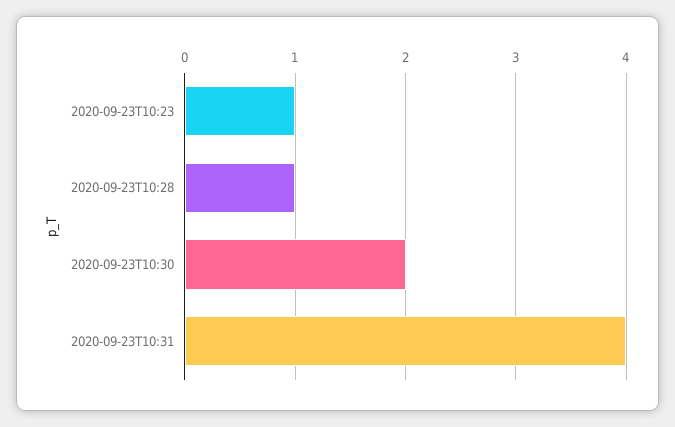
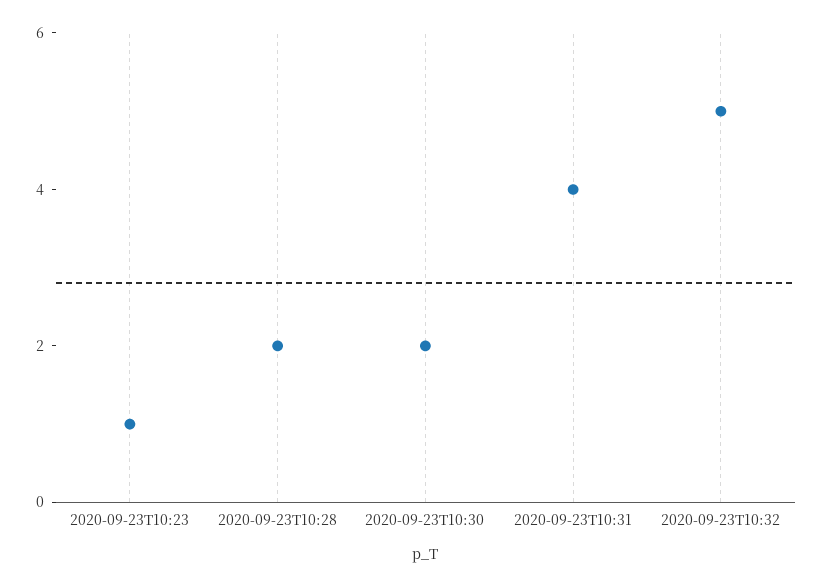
2020-09-23T10:28: 1 -> 2
2020-09-23T10:32: none -> 5

